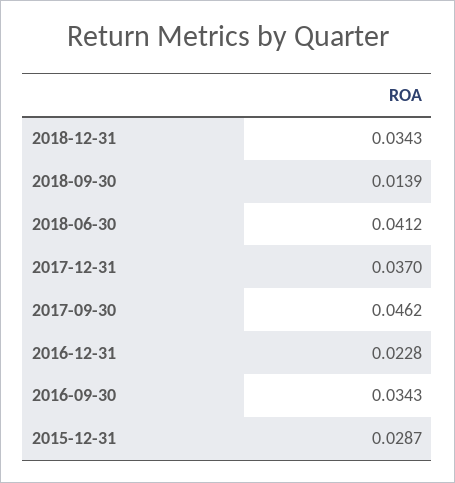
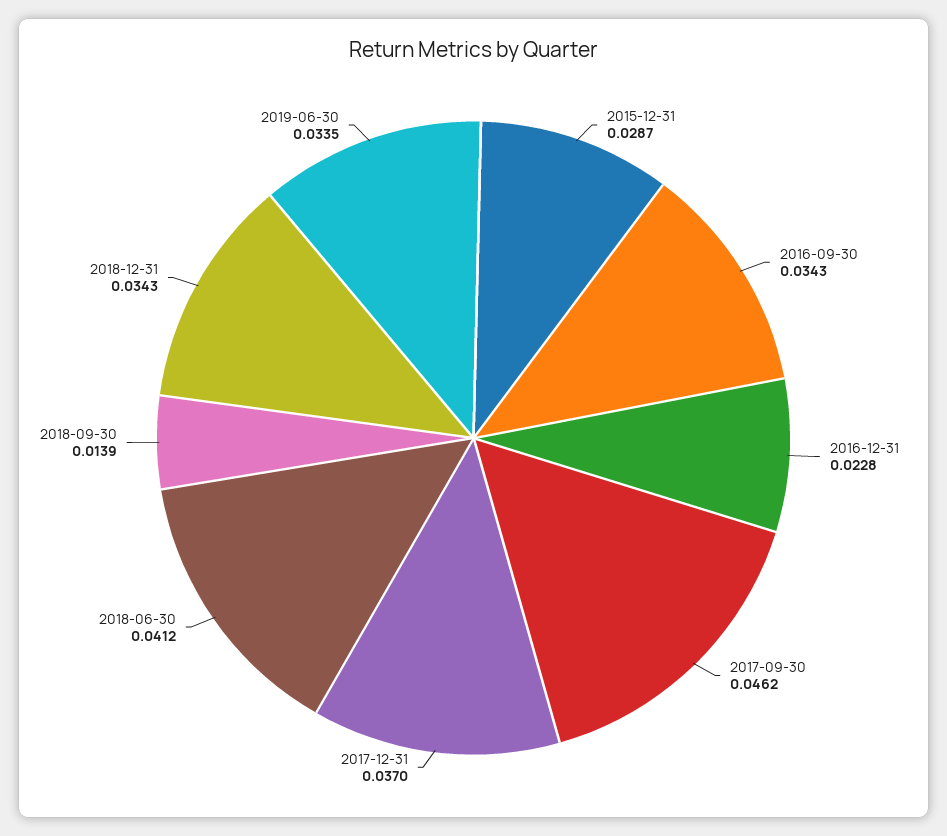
2019-06-30: none -> 0.0335

